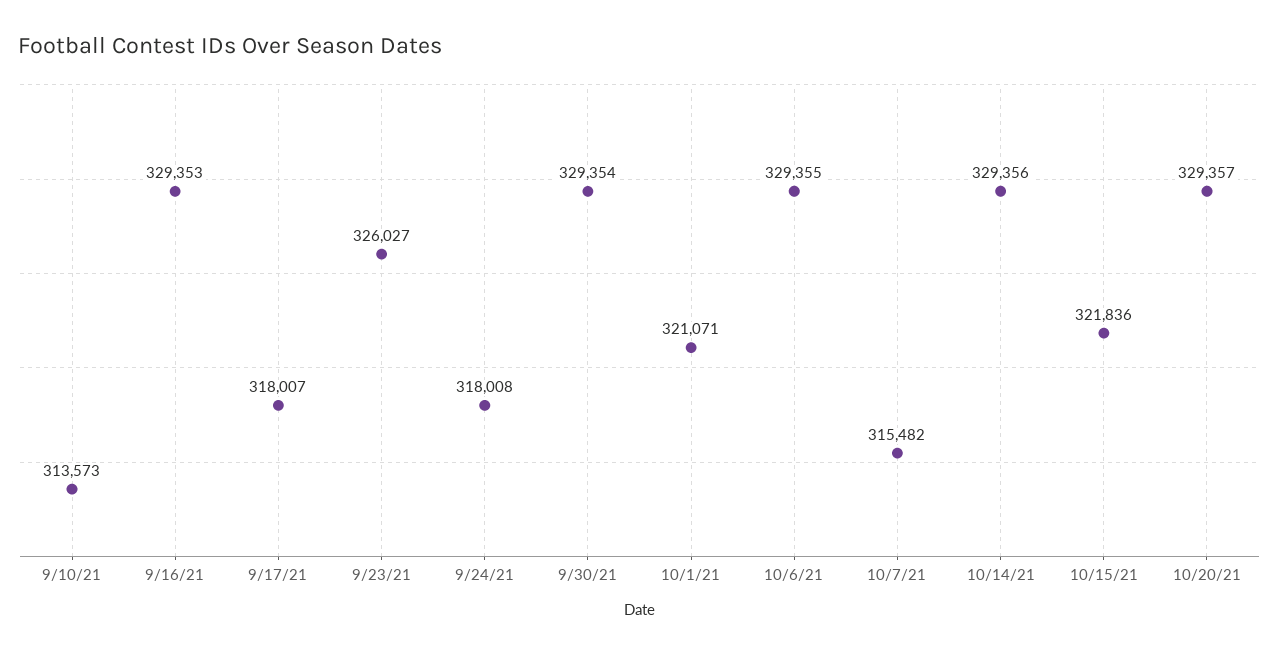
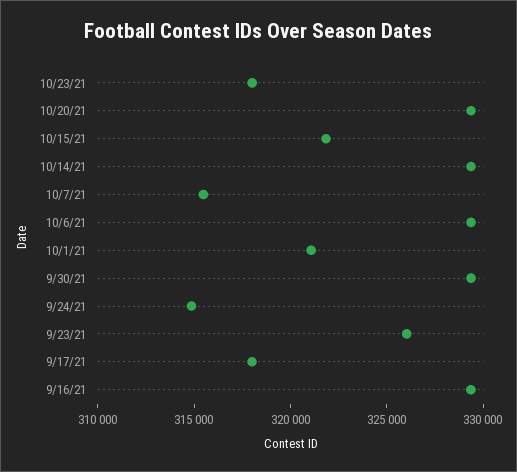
9/10/21: 313573 -> none
9/24/21: 318008 -> 315000
10/23/21: none -> 318000

